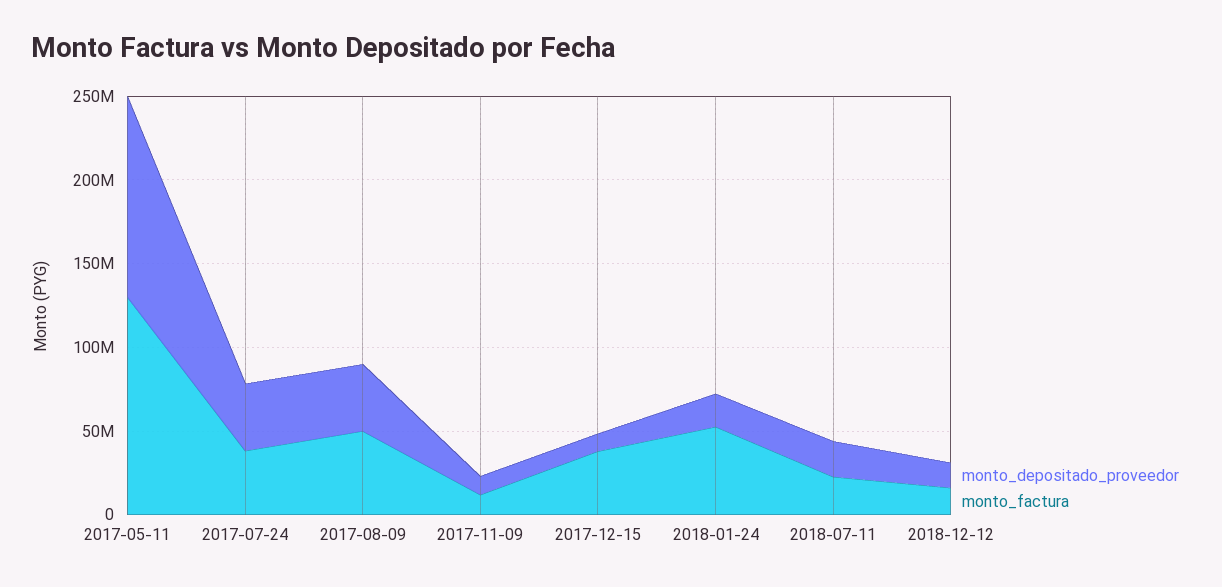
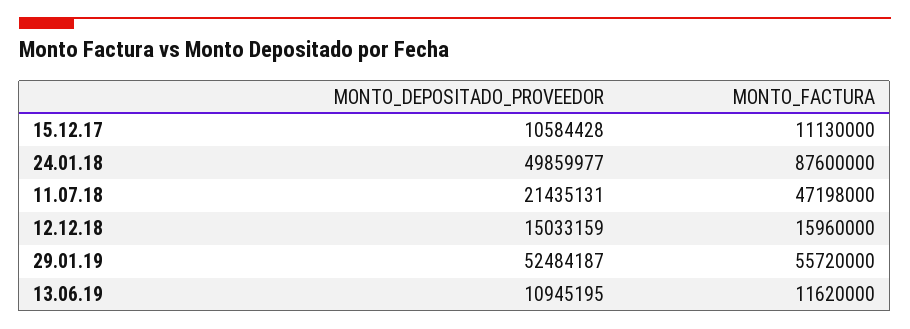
monto_depositado_proveedor, 2017-05-11: 120000000 -> none
monto_factura, 2017-05-11: 130000000 -> none
monto_depositado_proveedor, 2017-07-24: 40000000 -> none
monto_factura, 2017-07-24: 40000000 -> none
monto_depositado_proveedor, 2017-08-09: 40000000 -> none
monto_factura, 2017-08-09: 50000000 -> none
monto_depositado_proveedor, 2017-11-09: 10000000 -> none
monto_factura, 2017-11-09: 10000000 -> none
monto_factura, 2017-12-15: 40000000 -> 11130000
monto_depositado_proveedor, 2018-01-24: 20000000 -> 49859977
monto_factura, 2018-01-24: 50000000 -> 87600000
monto_factura, 2018-07-11: 20000000 -> 47198000
monto_depositado_proveedor, 29.01.19: none -> 52484187
monto_factura, 29.01.19: none -> 55720000
monto_depositado_proveedor, 13.06.19: none -> 10945195
monto_factura, 13.06.19: none -> 11620000

